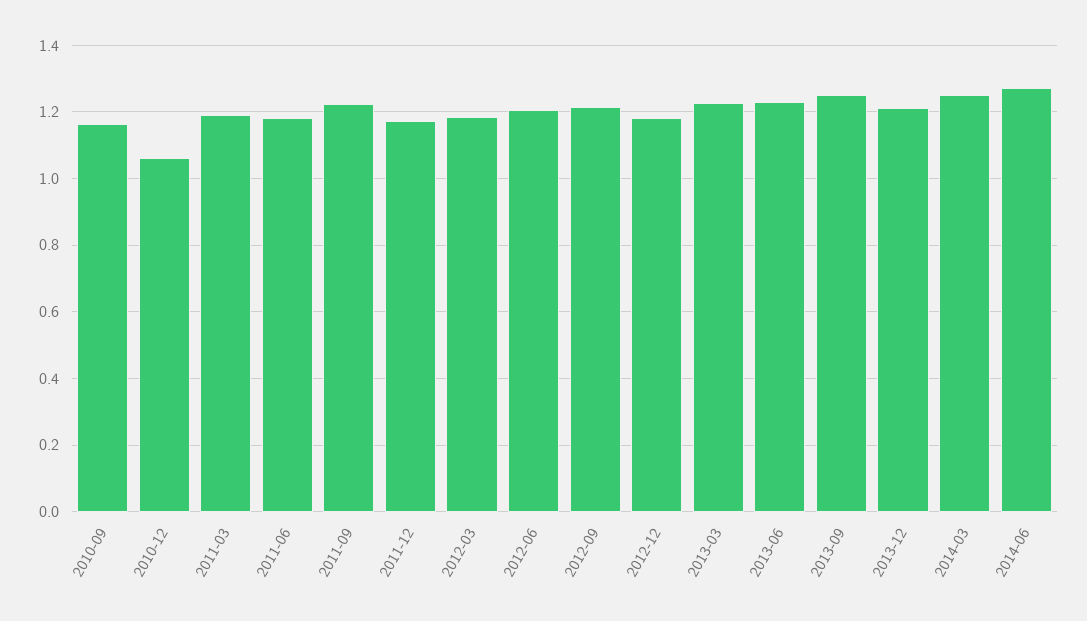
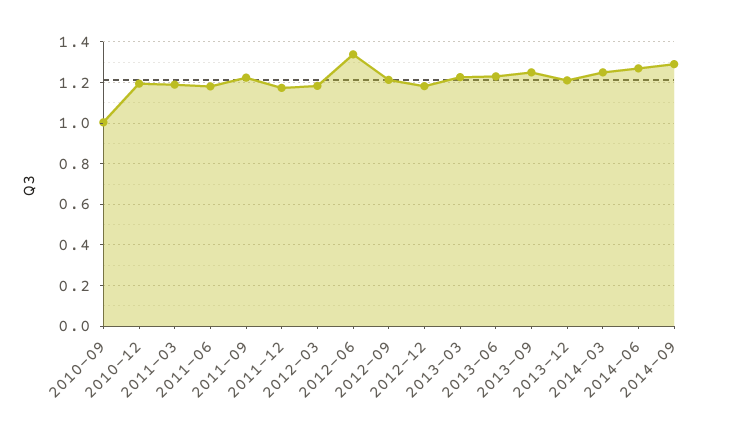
2010-09: 1.16 -> 1
2010-12: 1.06 -> 1.2
2012-06: 1.2 -> 1.35
2014-09: none -> 1.3

